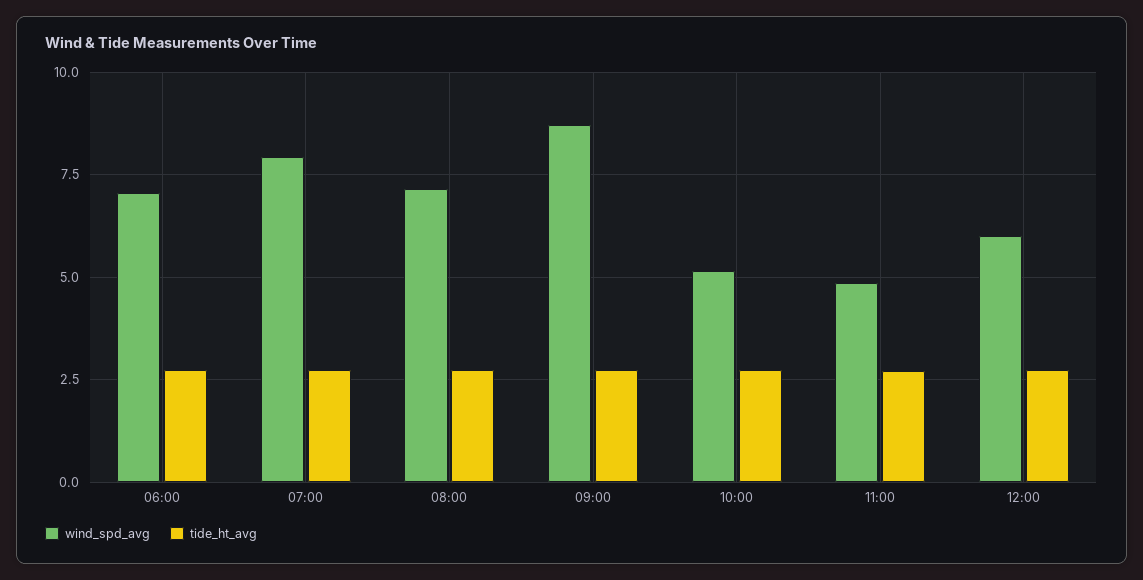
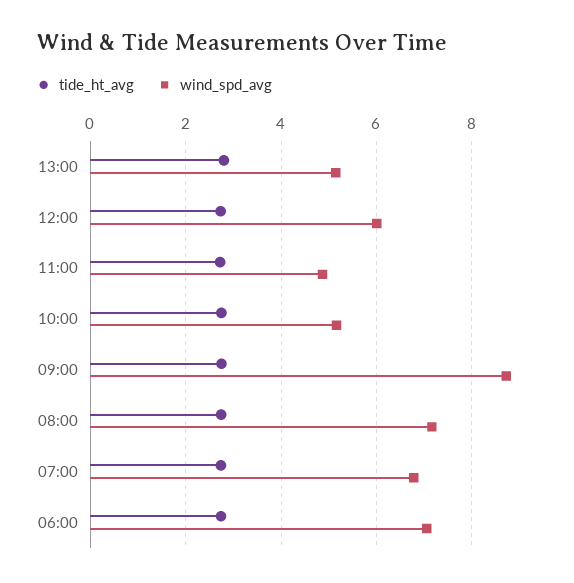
wind_spd_avg, 07:00: 8 -> 6.8
tide_ht_avg, 13:00: none -> 2.8
wind_spd_avg, 13:00: none -> 5.2

